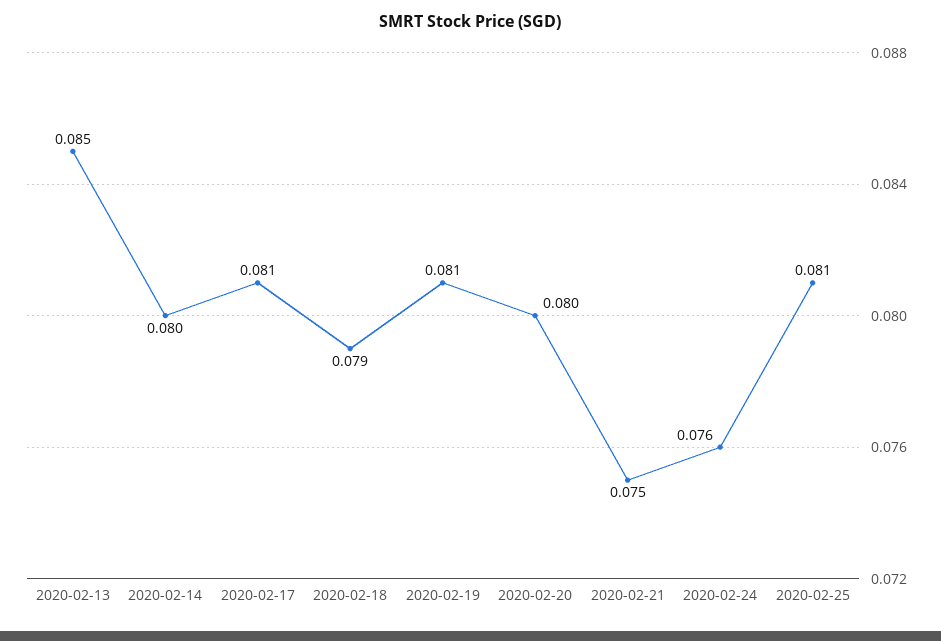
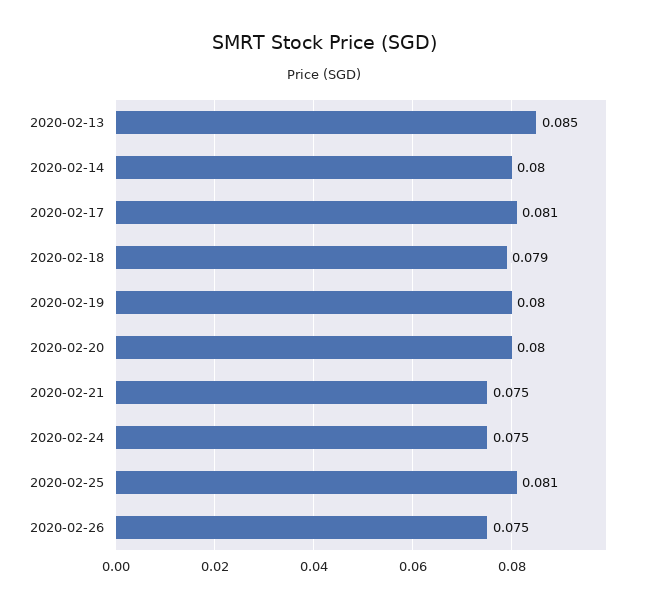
2020-02-19: 0.081 -> 0.08
2020-02-24: 0.076 -> 0.075
2020-02-26: none -> 0.075

